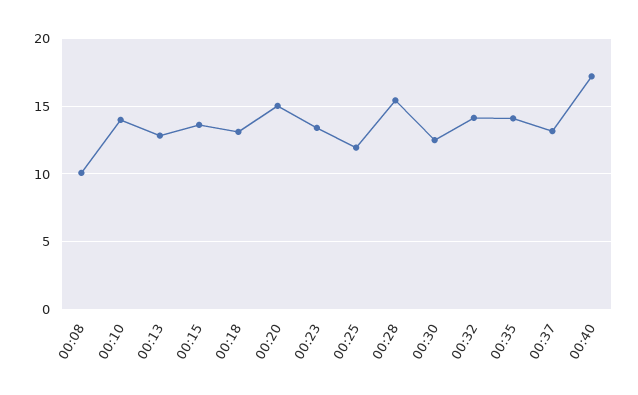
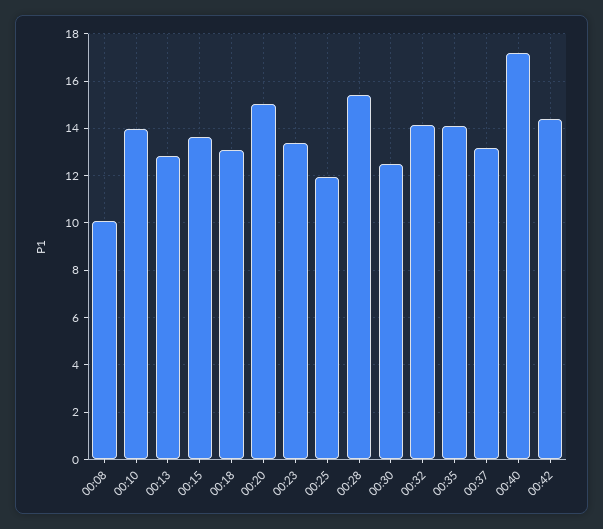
00:42: none -> 14.5

